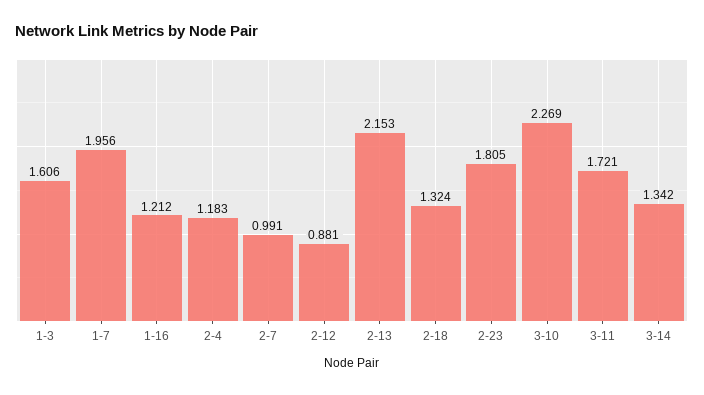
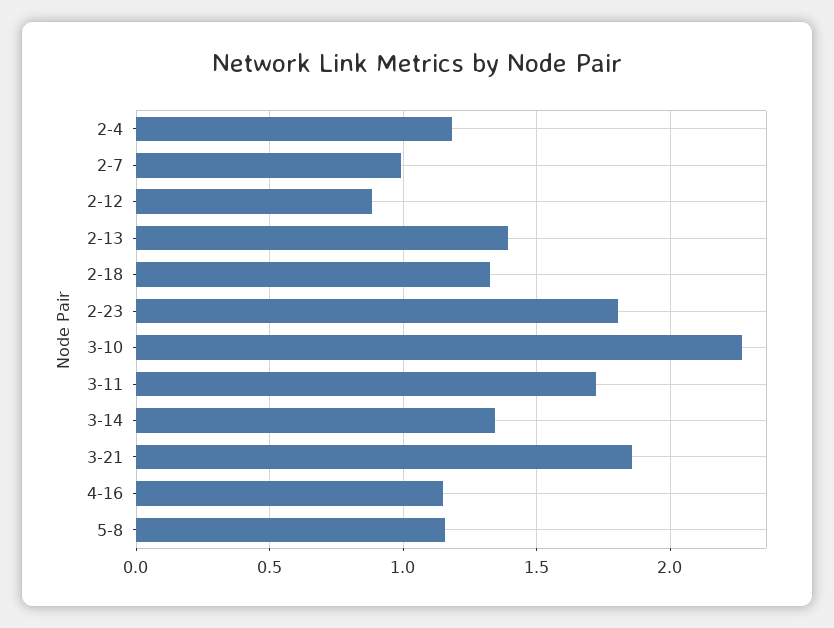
1-3: 1.606 -> none
1-7: 1.956 -> none
1-16: 1.212 -> none
2-13: 2.153 -> 1.4
3-21: none -> 1.85
4-16: none -> 1.15
5-8: none -> 1.15

